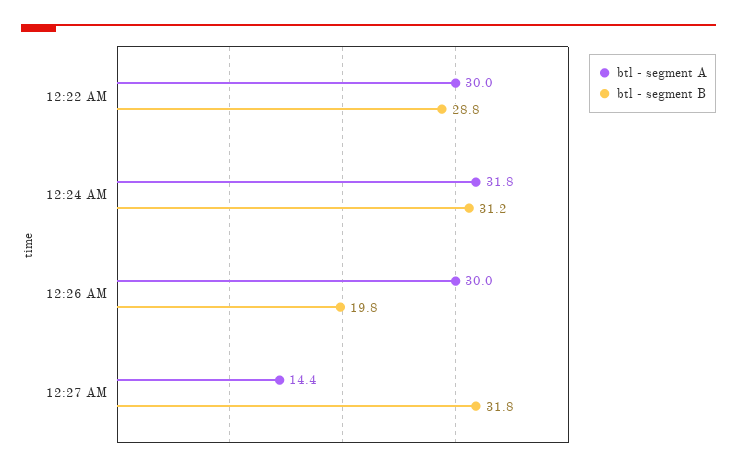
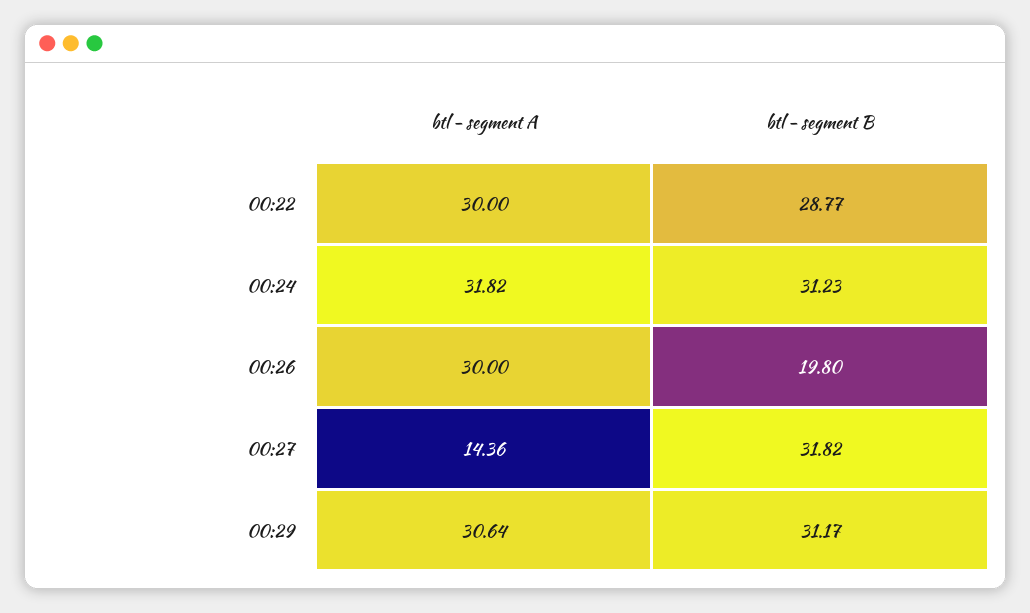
btl - segment A, 00:29: none -> 30.64
btl - segment B, 00:29: none -> 31.17

